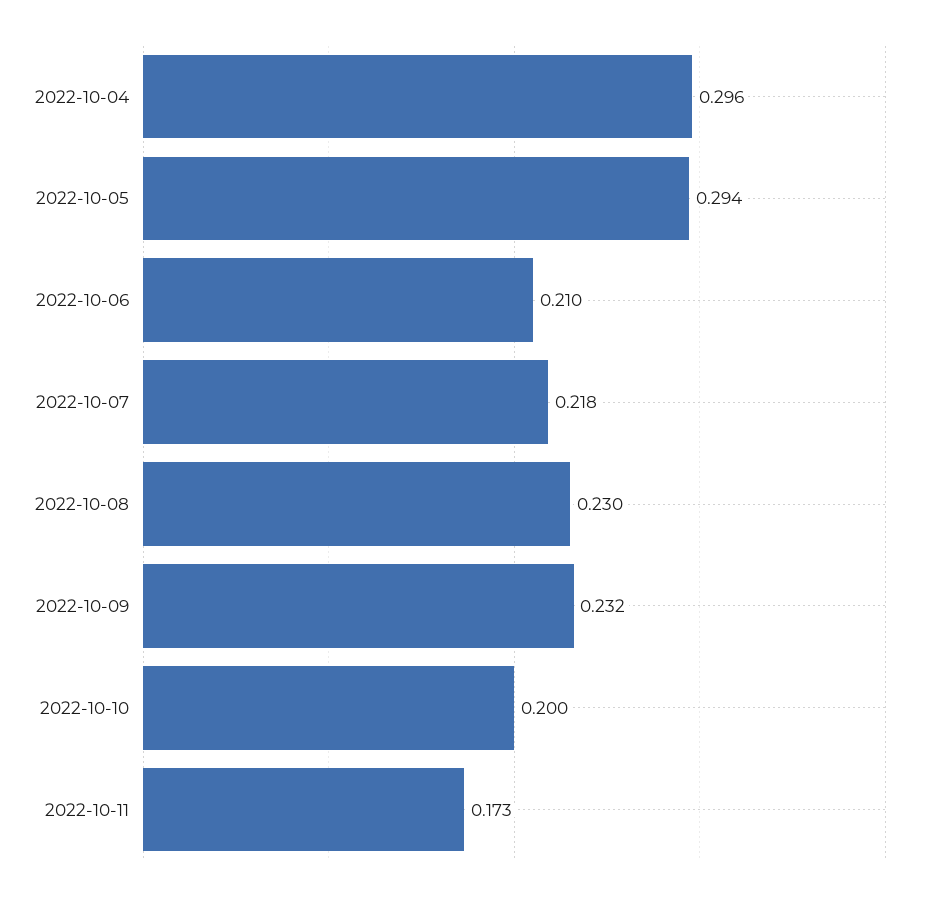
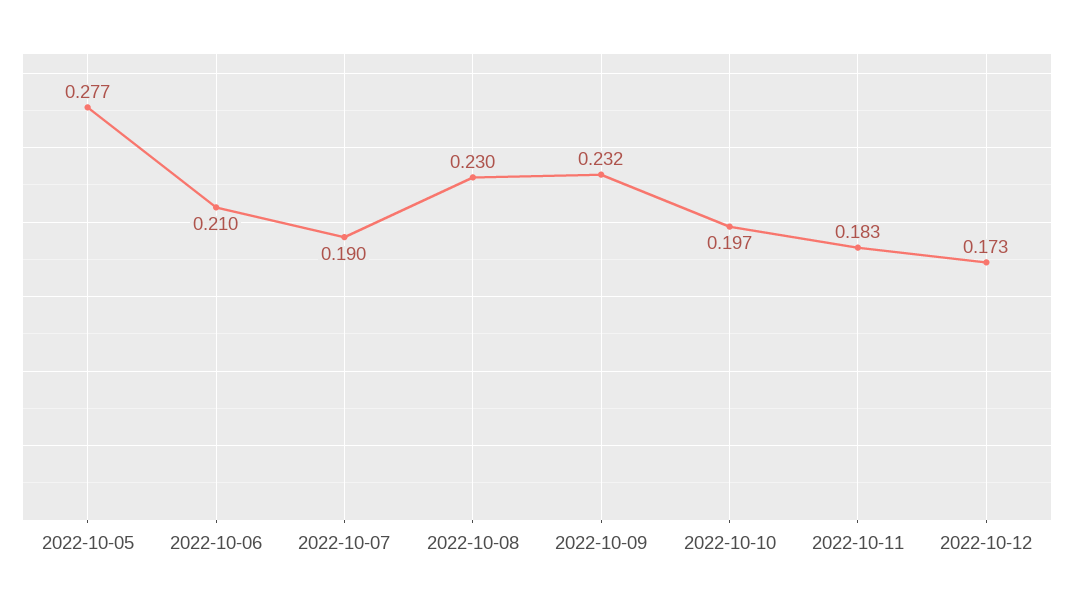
2022-10-04: 0.296 -> none
2022-10-05: 0.294 -> 0.277
2022-10-07: 0.218 -> 0.19
2022-10-10: 0.2 -> 0.197
2022-10-11: 0.173 -> 0.183
2022-10-12: none -> 0.173

